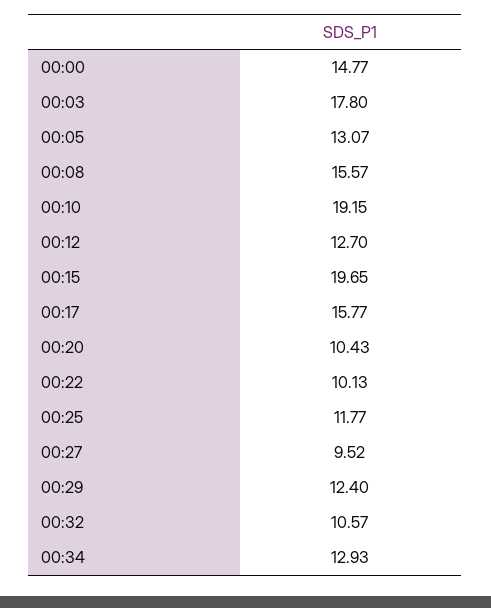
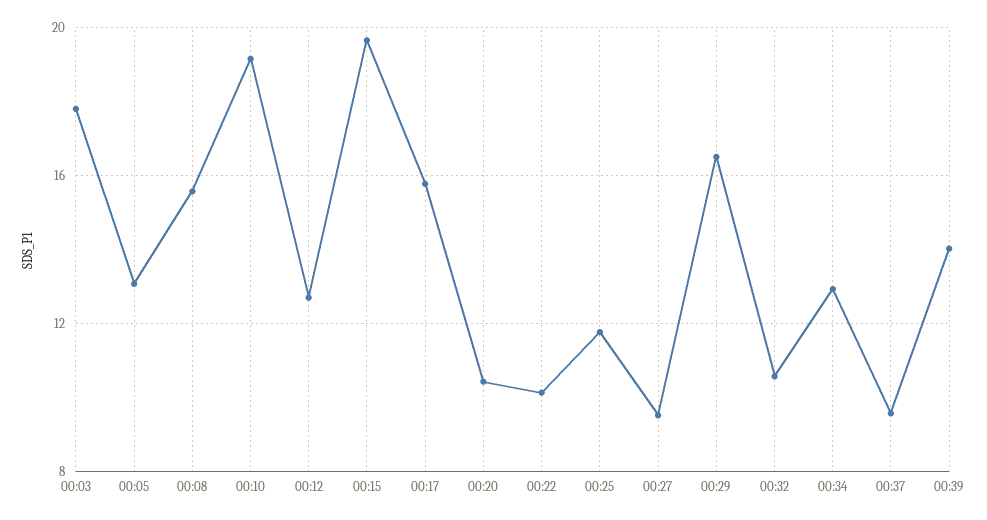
00:00: 14.77 -> none
00:29: 12.4 -> 16.5
00:37: none -> 9.5
00:39: none -> 14

